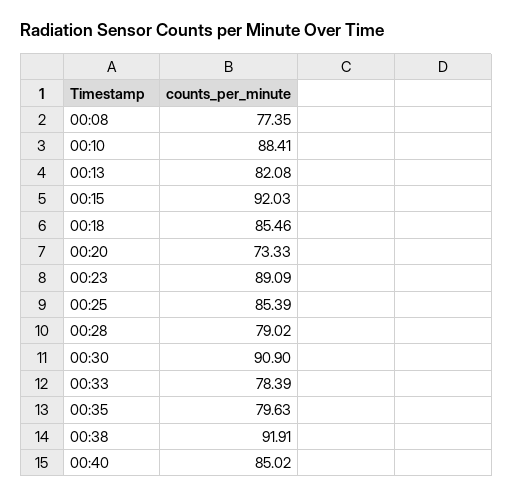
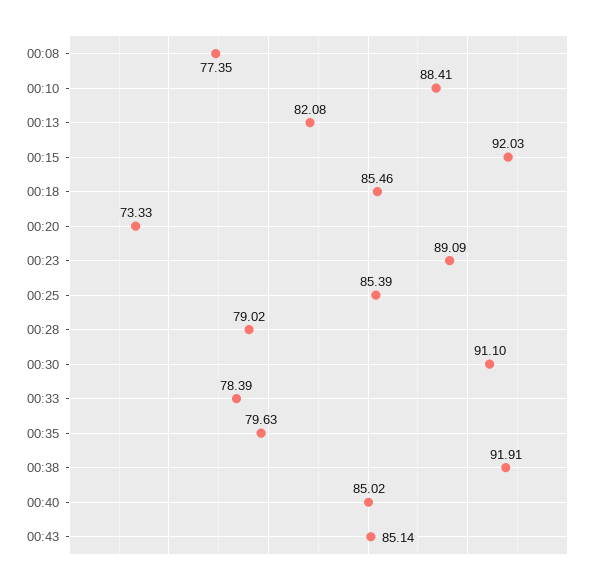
00:30: 90.9 -> 91.1
00:43: none -> 85.14

